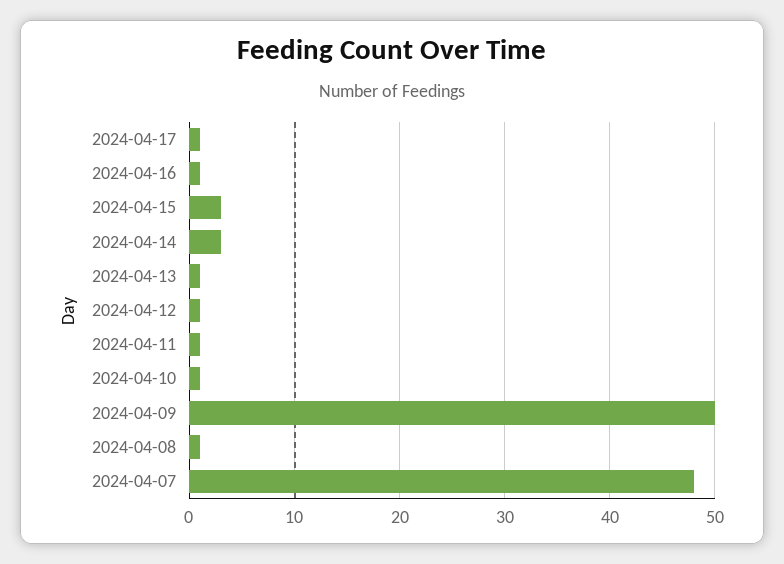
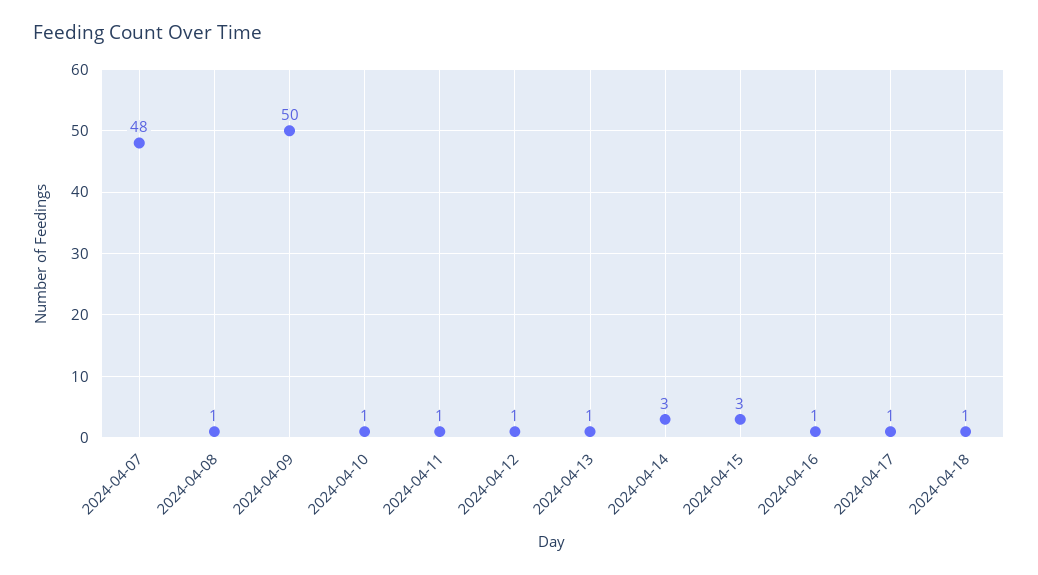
2024-04-18: none -> 1

